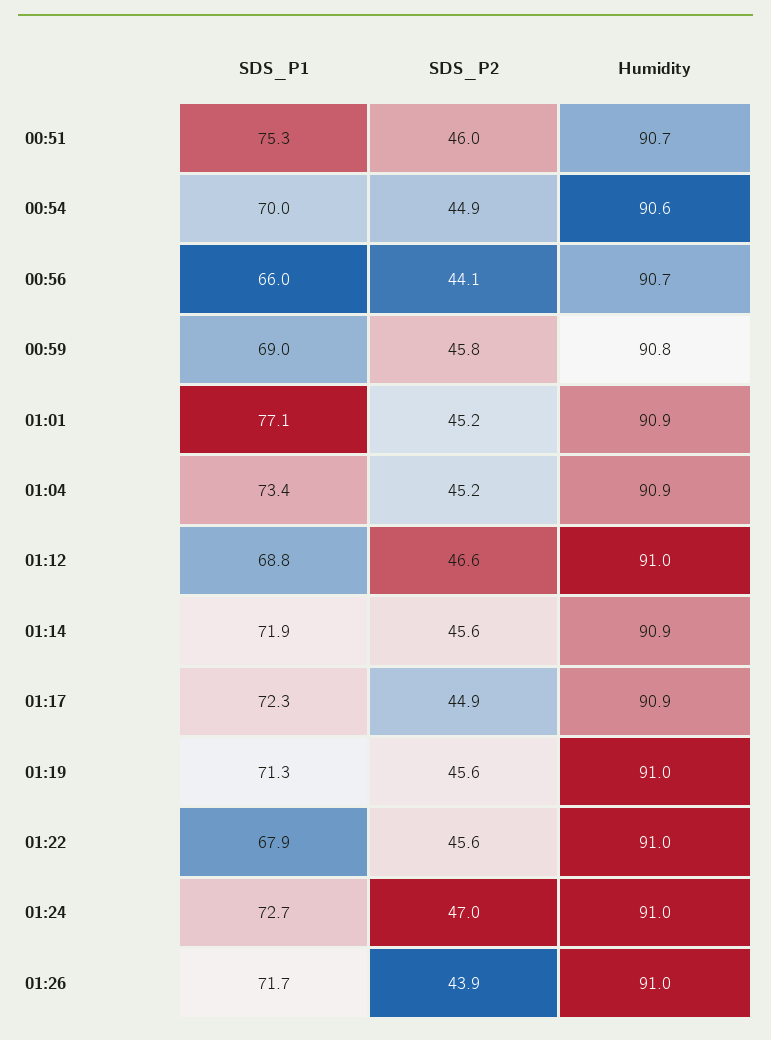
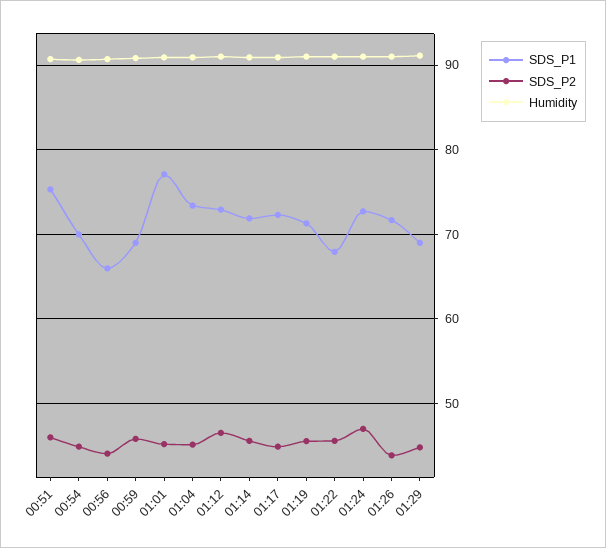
SDS_P1, 01:12: 68.8 -> 73
SDS_P1, 01:29: none -> 69
SDS_P2, 01:29: none -> 45
Humidity, 01:29: none -> 91

